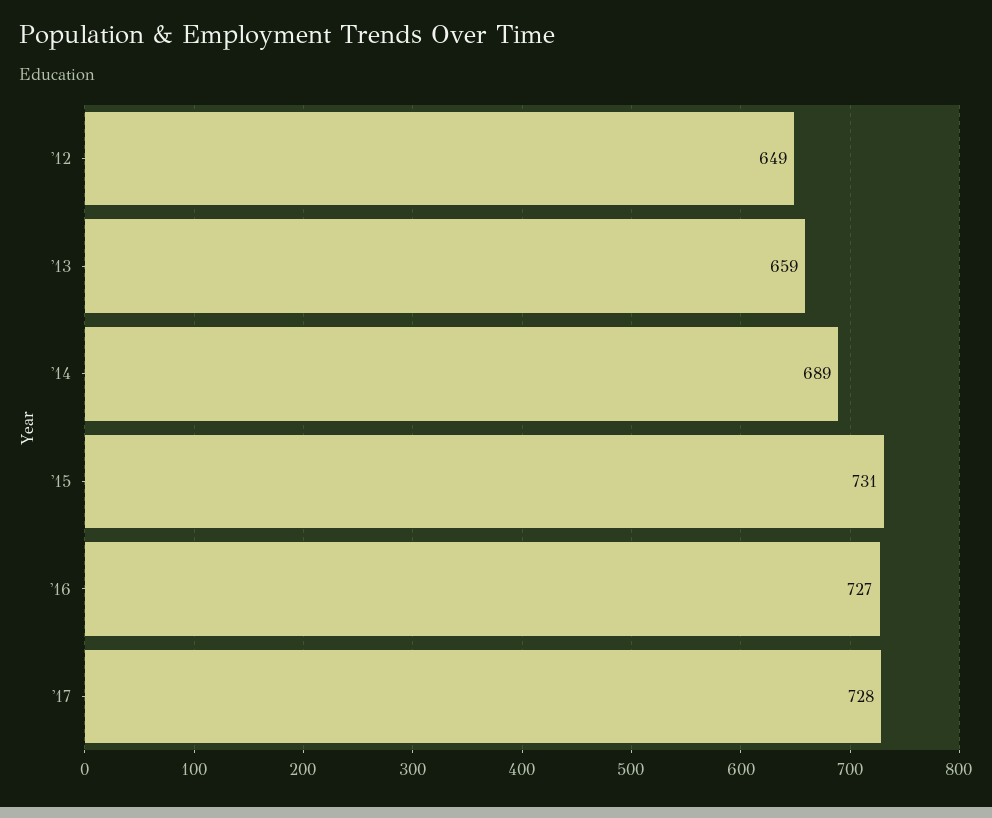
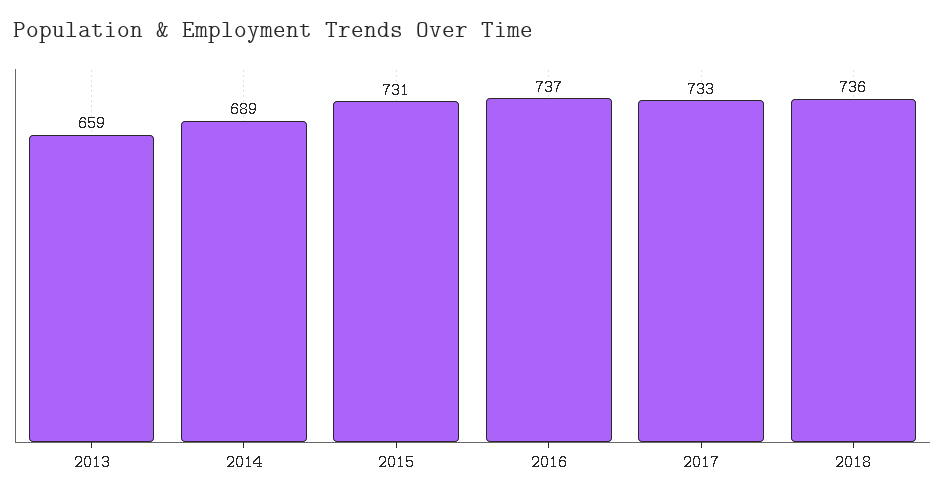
'12: 649 -> none
'16: 727 -> 737
'17: 728 -> 733
2018: none -> 736

